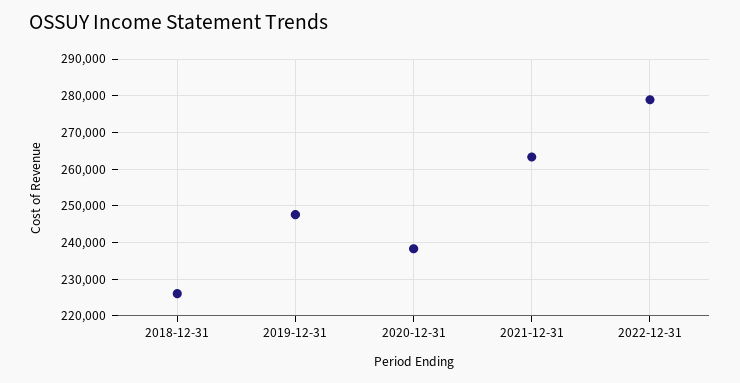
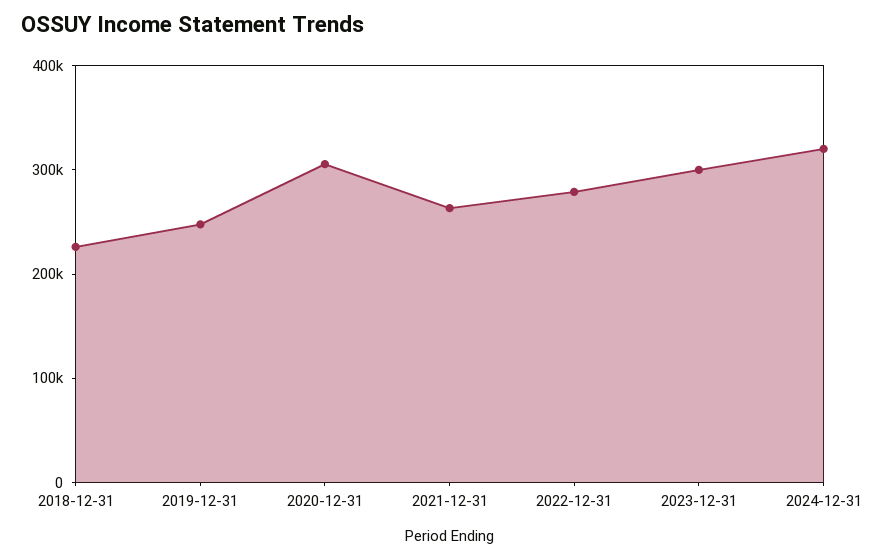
2020-12-31: 238000 -> 300000
2023-12-31: none -> 300000
2024-12-31: none -> 320000

